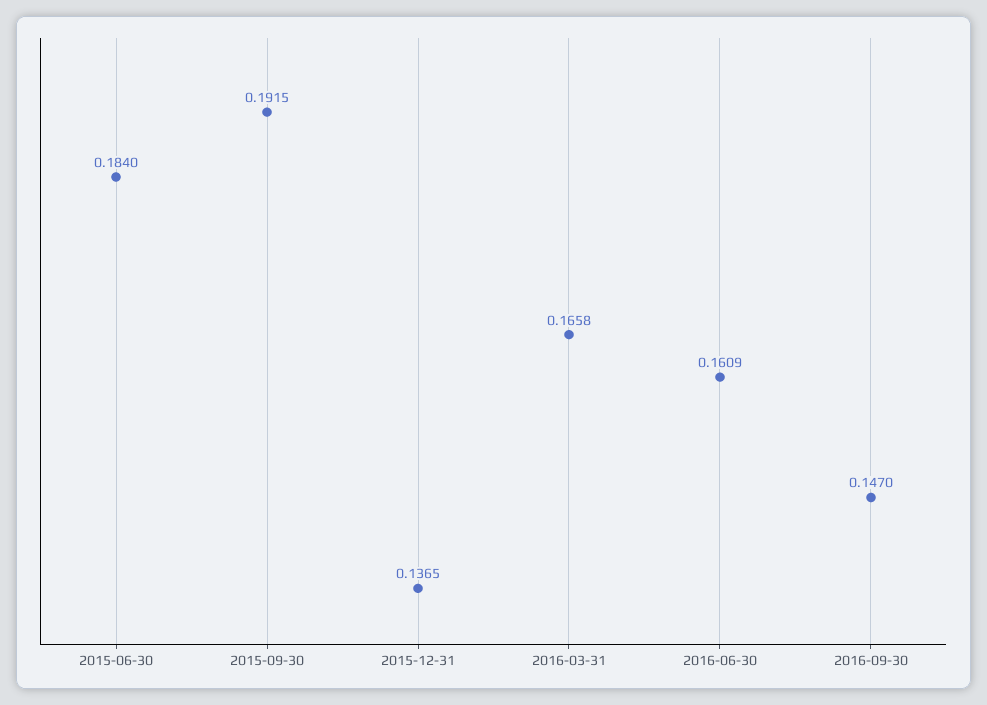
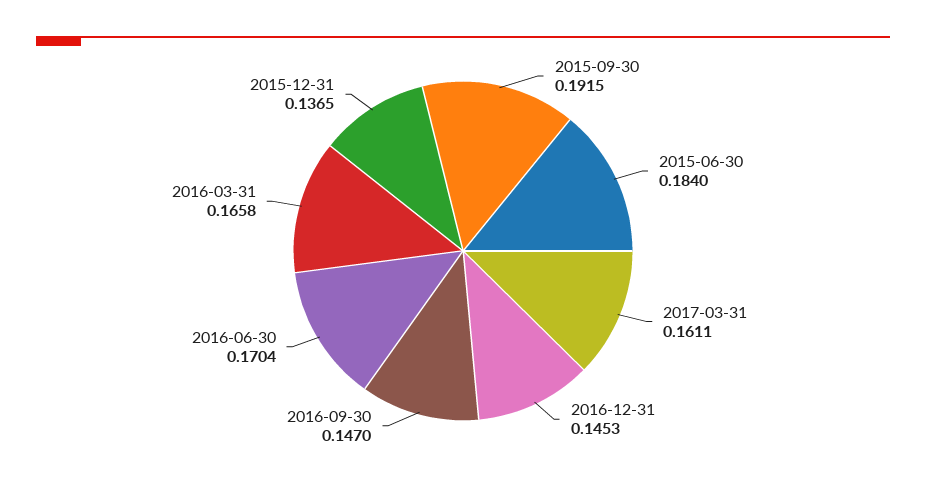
2016-06-30: 0.1609 -> 0.1704
2017-03-31: none -> 0.1611
2016-12-31: none -> 0.1453

